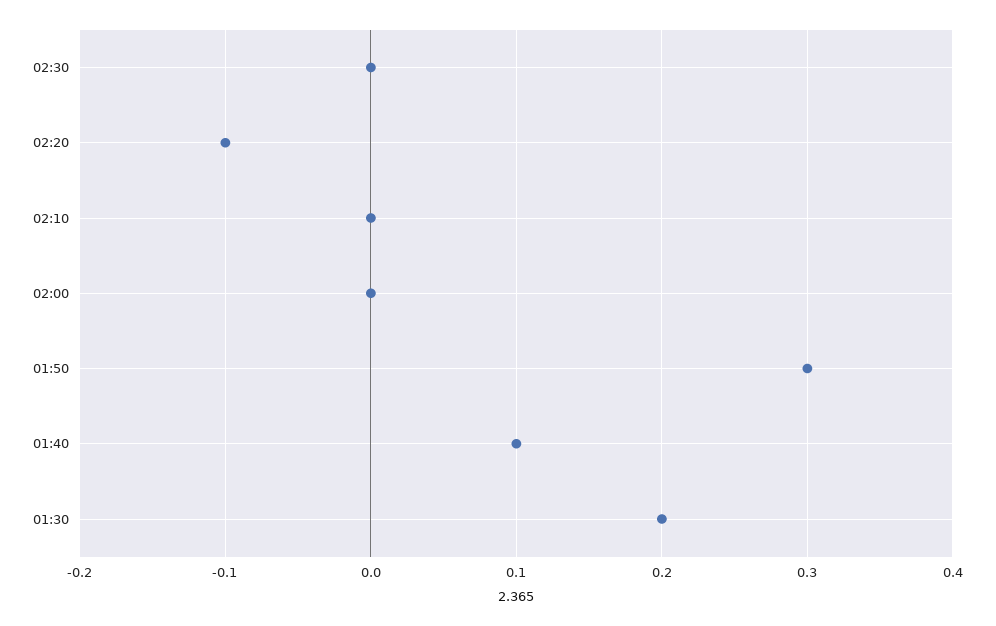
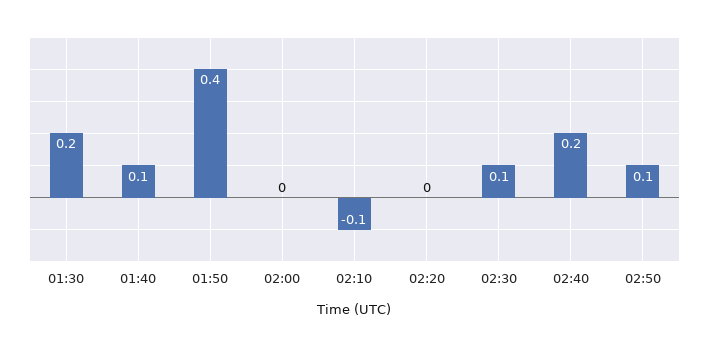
02:30: 0 -> 0.1
02:20: -0.1 -> 0
02:10: 0 -> -0.1
01:50: 0.3 -> 0.4
02:40: none -> 0.2
02:50: none -> 0.1

